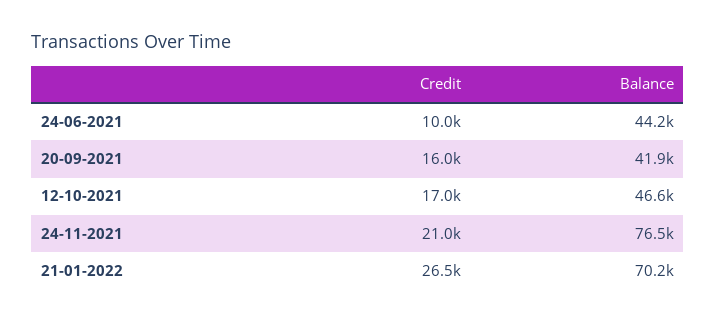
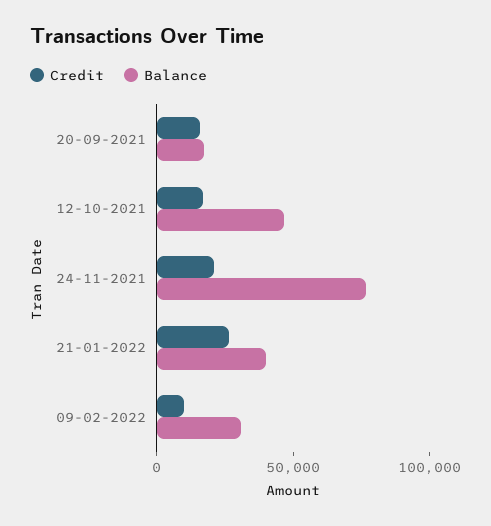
Credit, 24-06-2021: 10000 -> none
Balance, 24-06-2021: 44200 -> none
Balance, 20-09-2021: 41900 -> 20000
Balance, 21-01-2022: 70200 -> 40000
Credit, 09-02-2022: none -> 10000
Balance, 09-02-2022: none -> 30000

